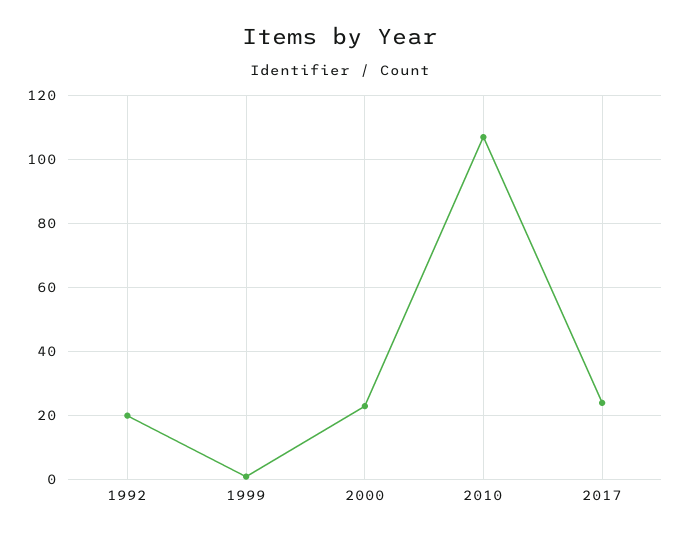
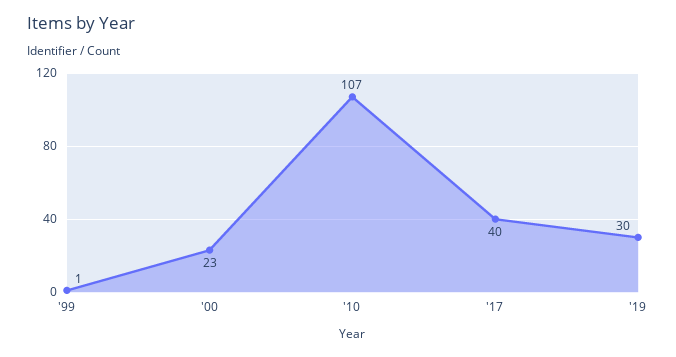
1992: 20 -> none
2017: 25 -> 40
'19: none -> 30

